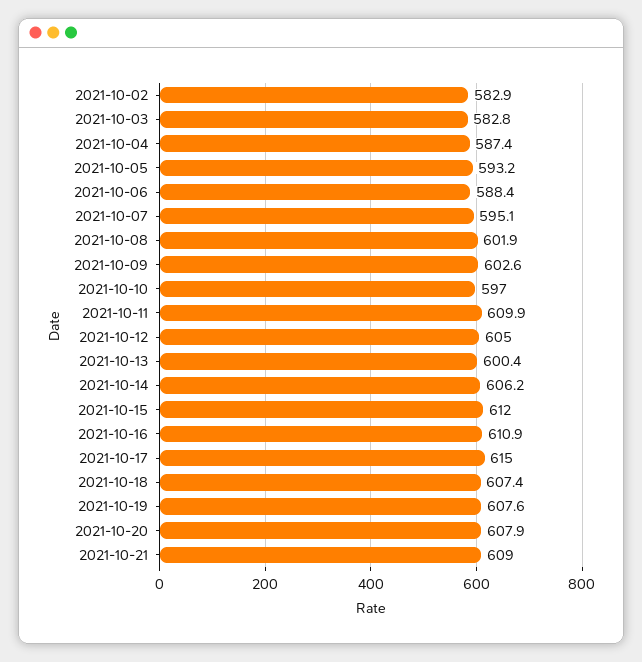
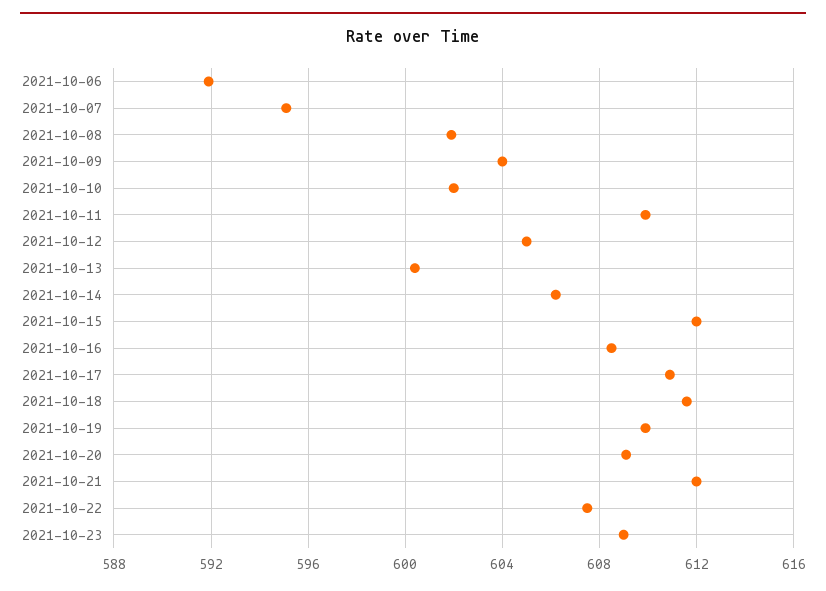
2021-10-02: 582.9 -> none
2021-10-03: 582.8 -> none
2021-10-04: 587.4 -> none
2021-10-05: 593.2 -> none
2021-10-06: 588.4 -> 592
2021-10-09: 602.6 -> 604
2021-10-10: 597 -> 602
2021-10-16: 610.9 -> 608.5
2021-10-17: 615 -> 611
2021-10-18: 607.4 -> 611.5
2021-10-19: 607.6 -> 610
2021-10-20: 607.9 -> 609
2021-10-21: 609 -> 612
2021-10-22: none -> 607.5
2021-10-23: none -> 609

